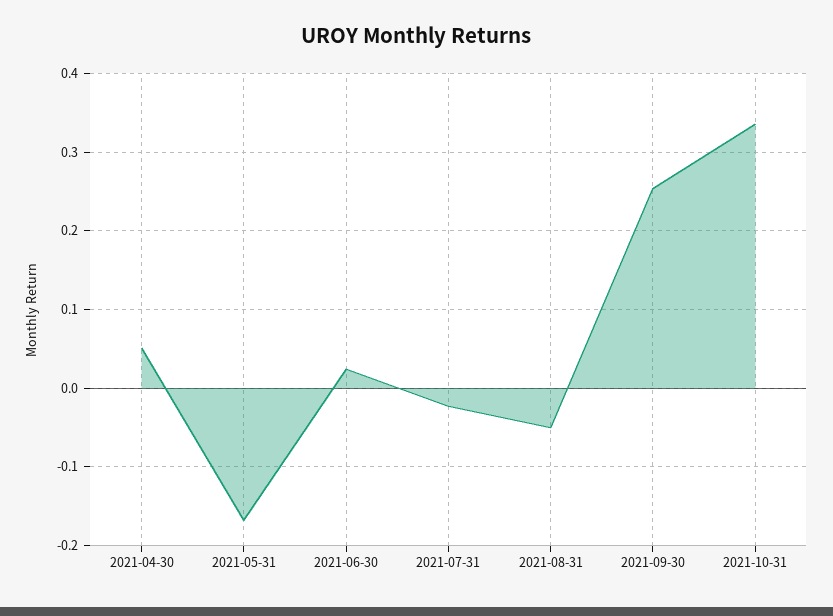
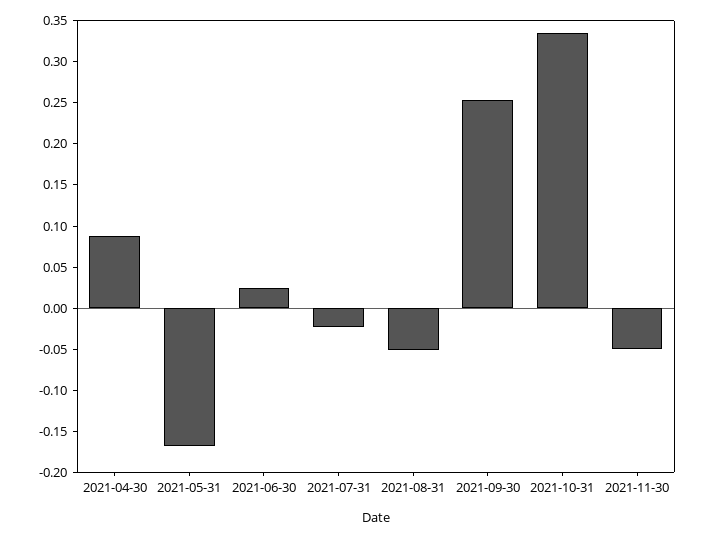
2021-04-30: 0.05 -> 0.09
2021-11-30: none -> -0.05

